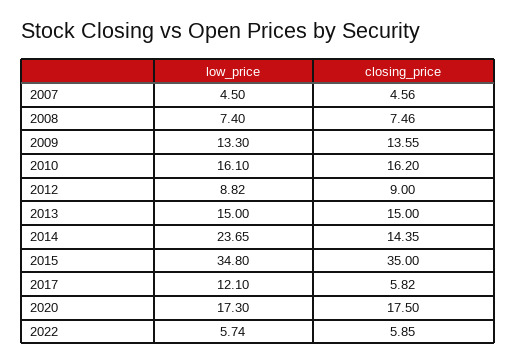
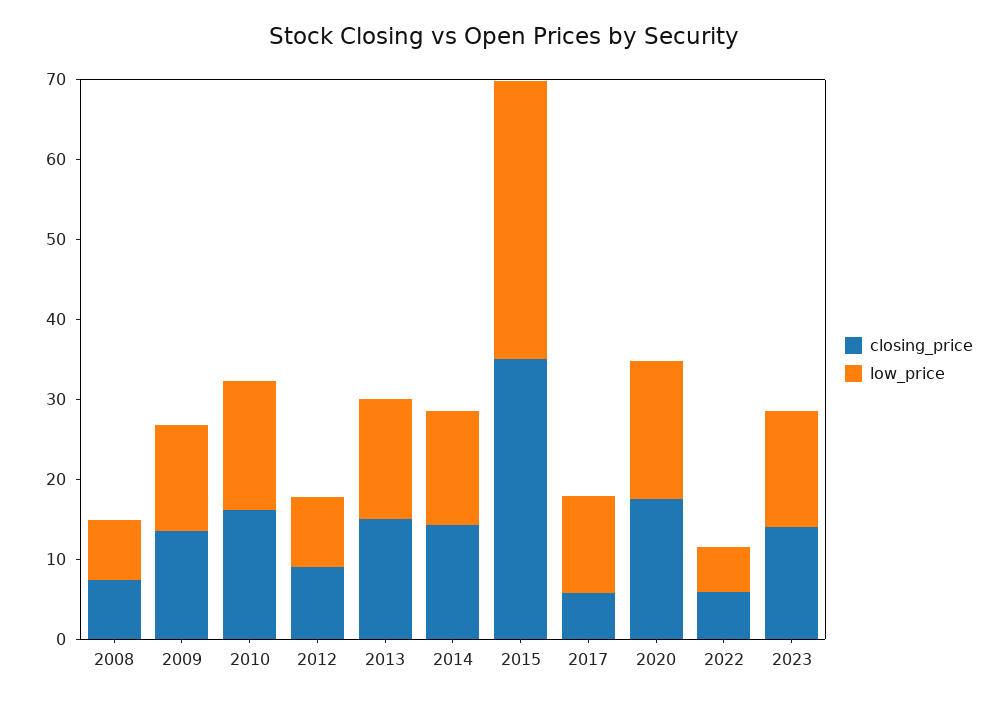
low_price, 2007: 4.5 -> none
closing_price, 2007: 4.56 -> none
low_price, 2014: 23.65 -> 14
closing_price, 2023: none -> 14
low_price, 2023: none -> 14

